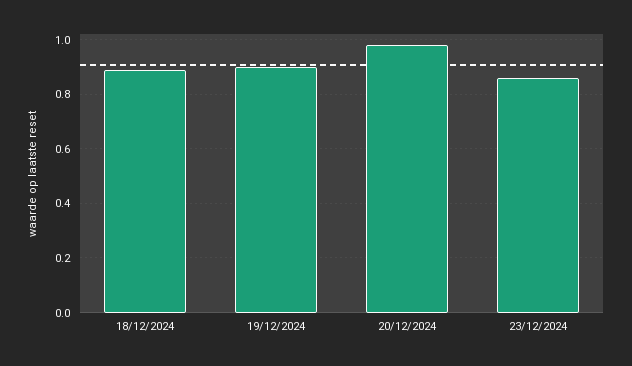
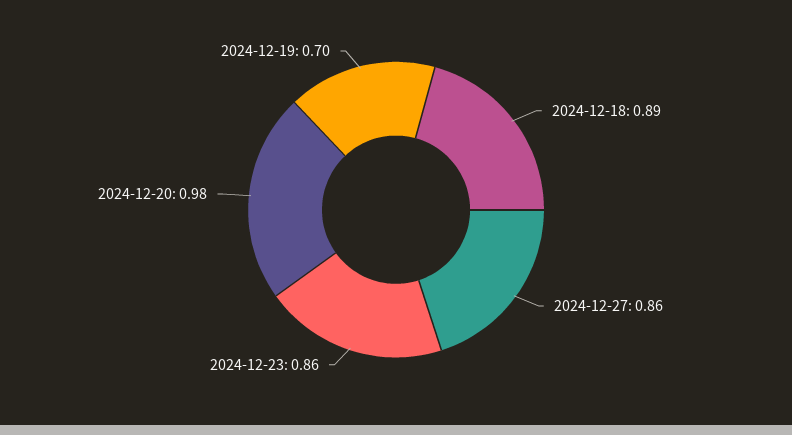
19/12/2024: 0.9 -> 0.7
2024-12-27: none -> 0.86

